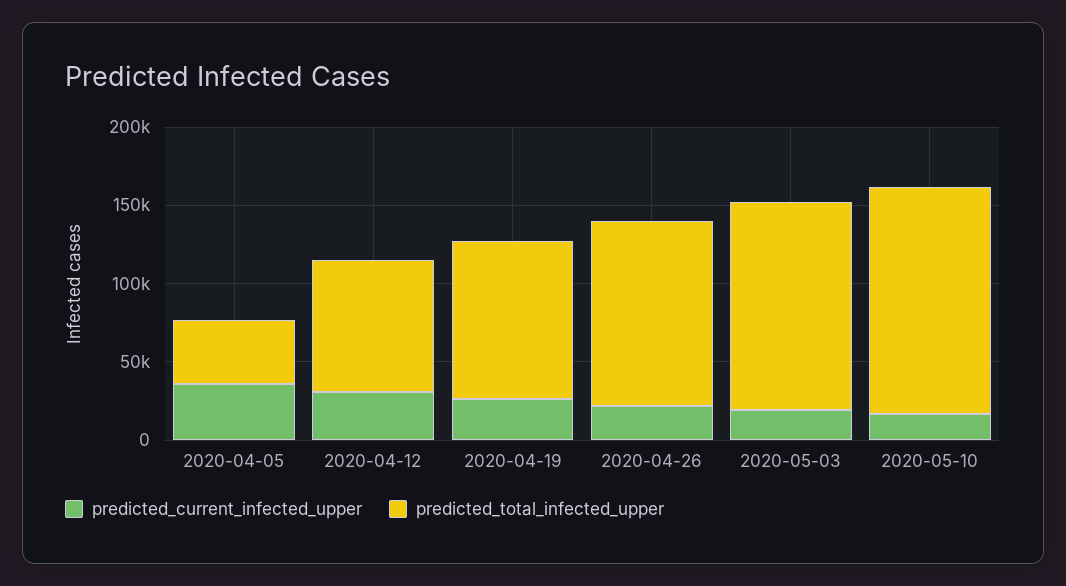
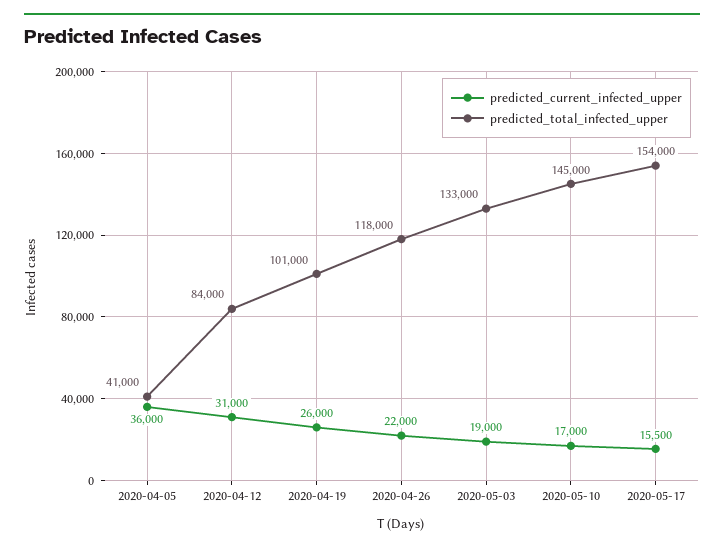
predicted_current_infected_upper, 2020-05-17: none -> 15500
predicted_total_infected_upper, 2020-05-17: none -> 154000

